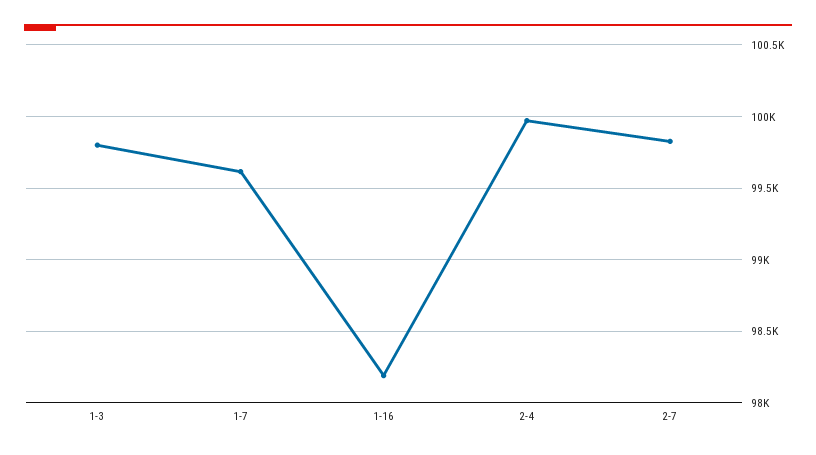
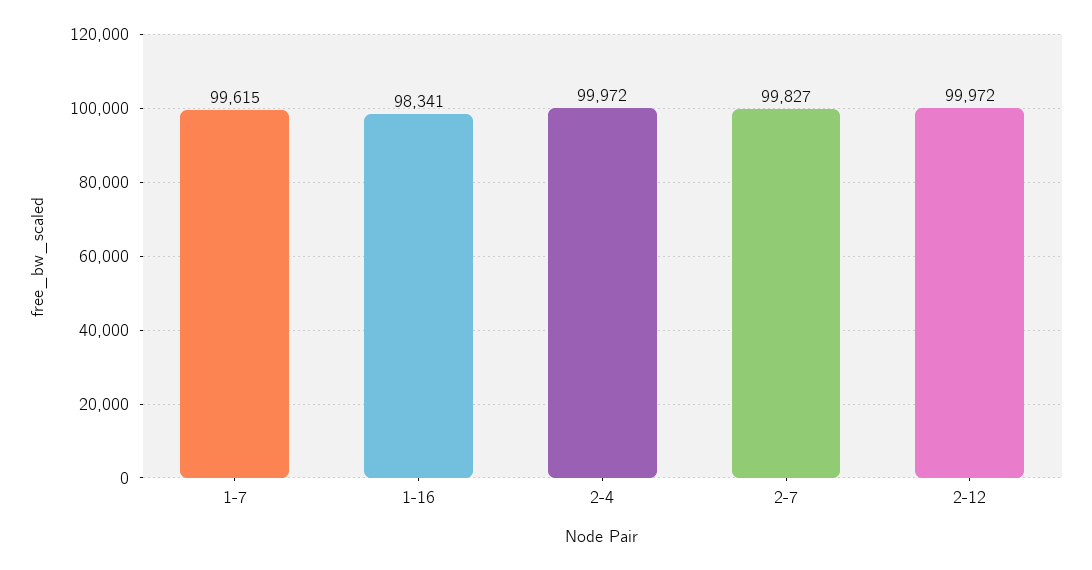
1-3: 99800 -> none
1-16: 98200 -> 98341
2-12: none -> 99972

